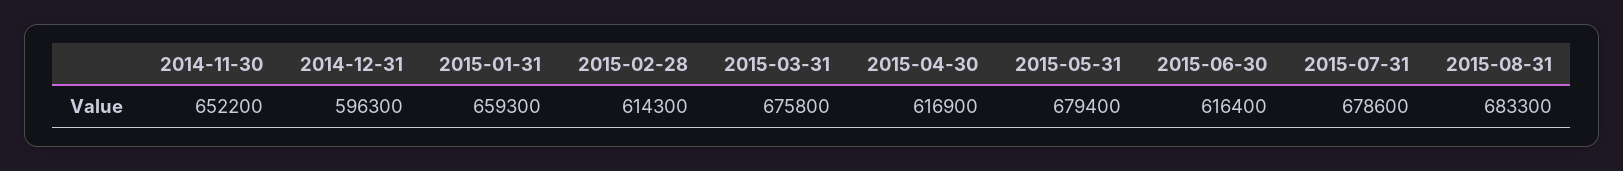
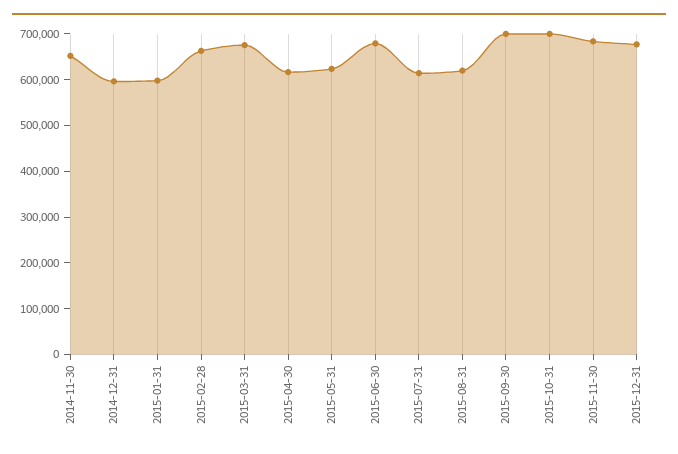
2015-01-31: 659300 -> 600000
2015-02-28: 614300 -> 660000
2015-05-31: 679400 -> 620000
2015-06-30: 616400 -> 680000
2015-07-31: 678600 -> 620000
2015-08-31: 683300 -> 620000
2015-09-30: none -> 700000
2015-10-31: none -> 700000
2015-11-30: none -> 680000
2015-12-31: none -> 680000

